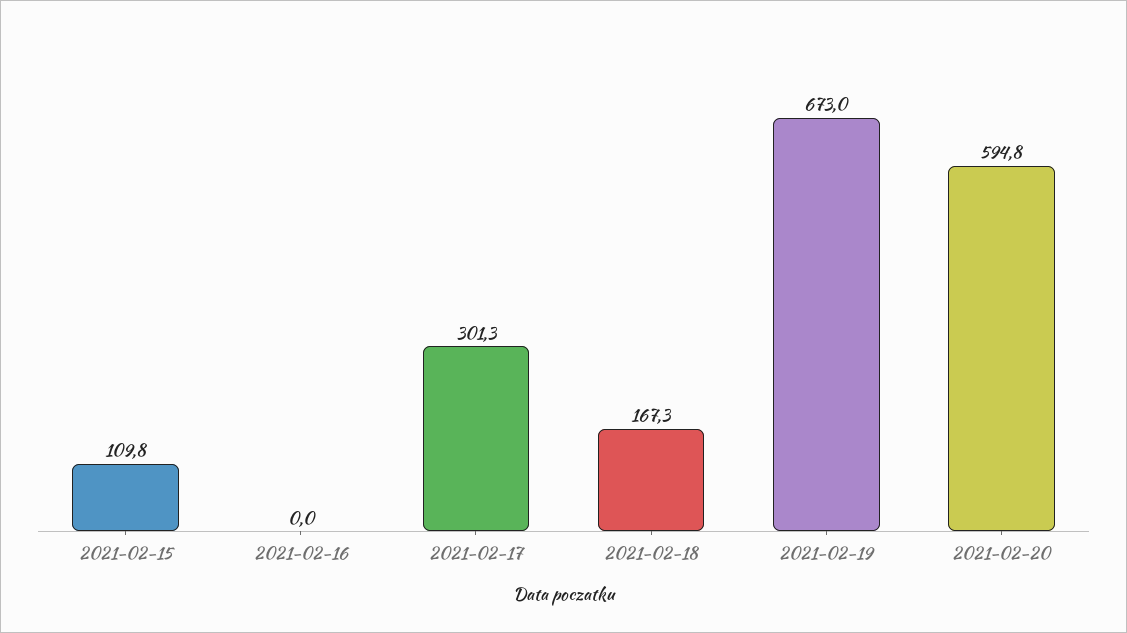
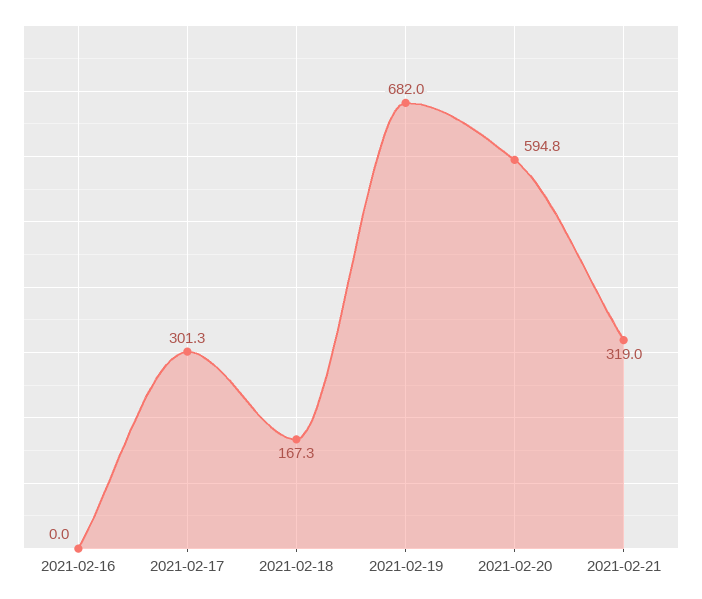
2021-02-15: 109.8 -> none
2021-02-19: 673 -> 682
2021-02-21: none -> 319

